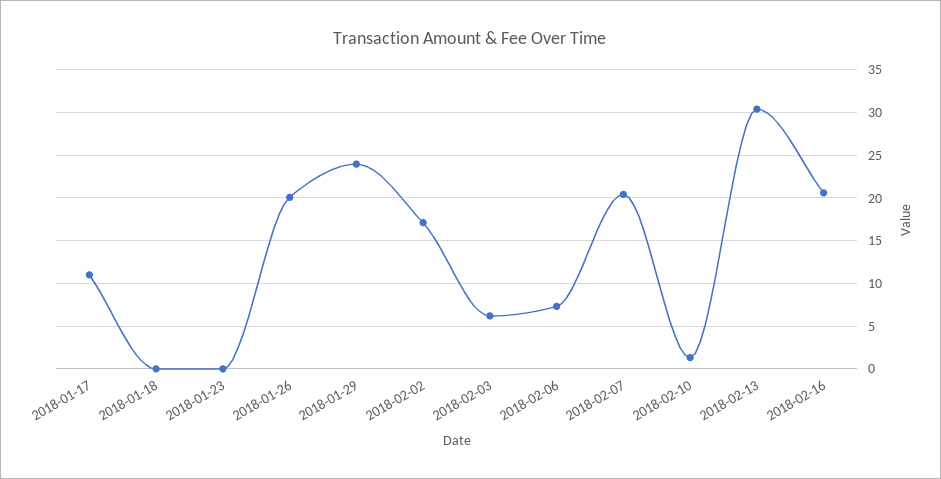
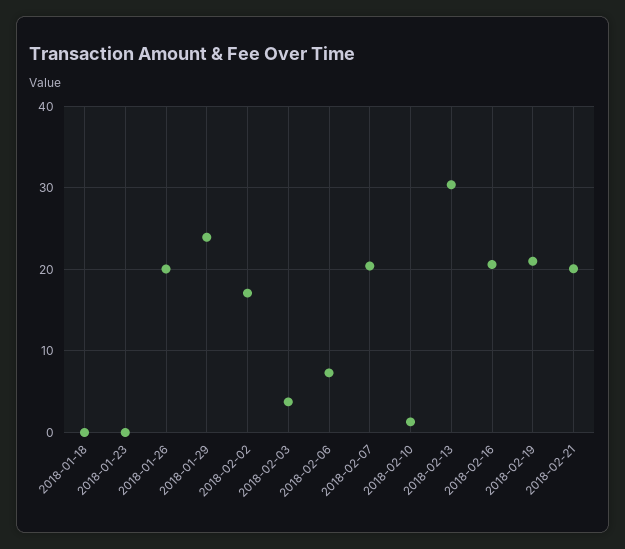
2018-01-17: 11 -> none
2018-02-03: 6 -> 4
2018-02-19: none -> 21
2018-02-21: none -> 20

